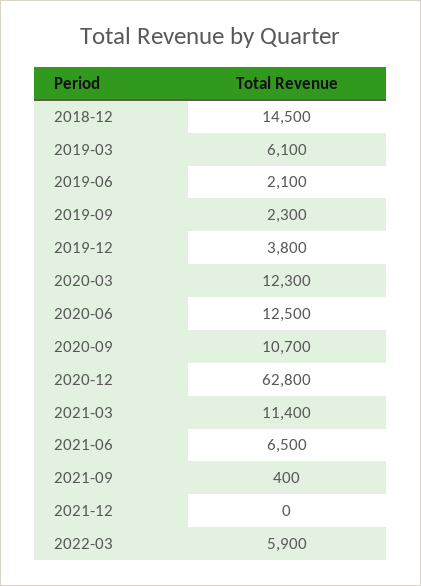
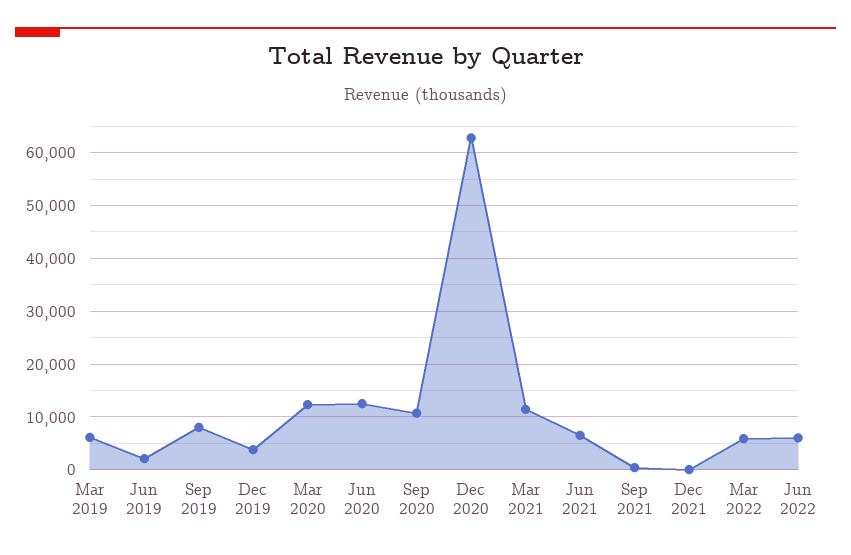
2018-12: 14500 -> none
2019-09: 2300 -> 8000
Jun 2022: none -> 6000

